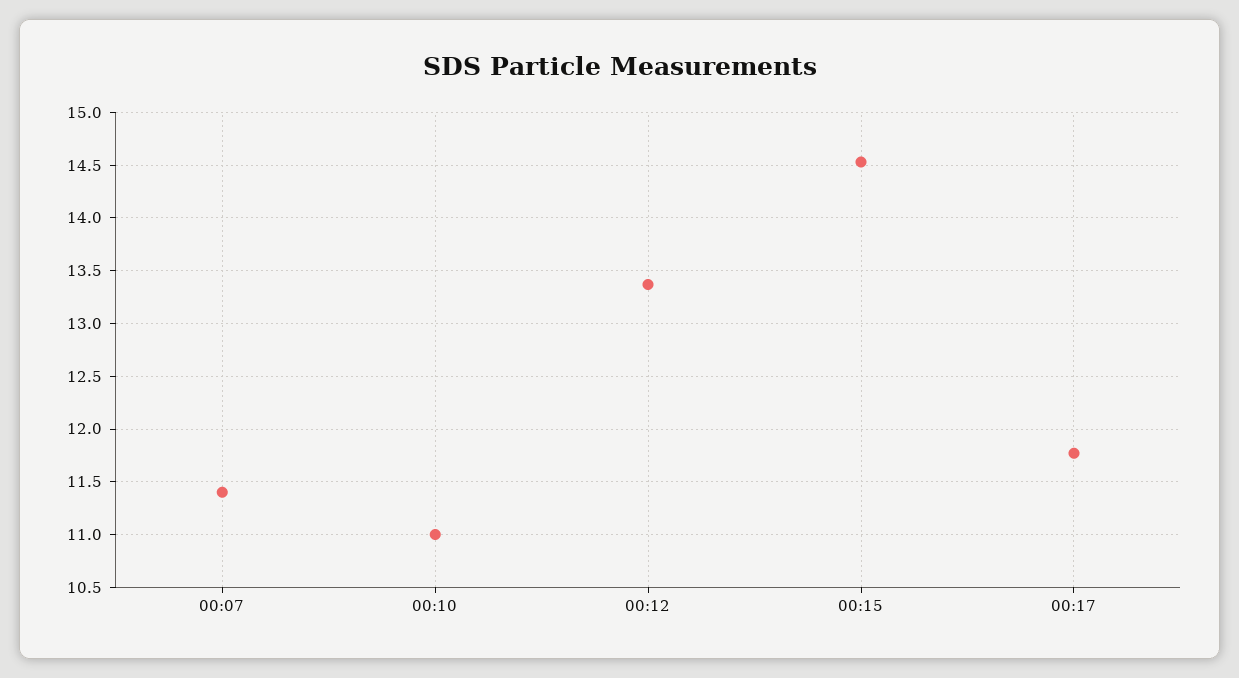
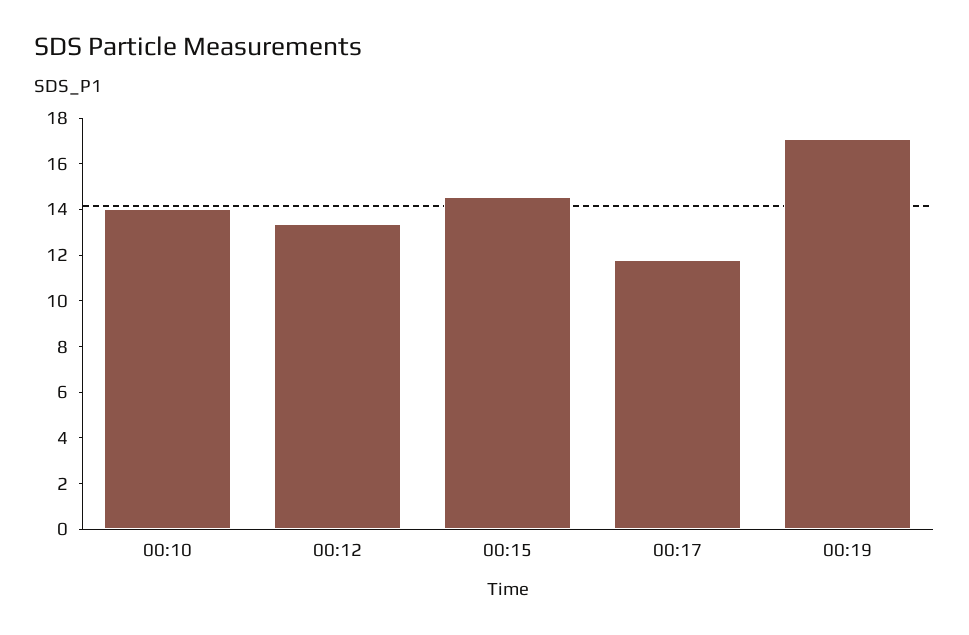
00:07: 11.4 -> none
00:10: 11 -> 14
00:19: none -> 17

